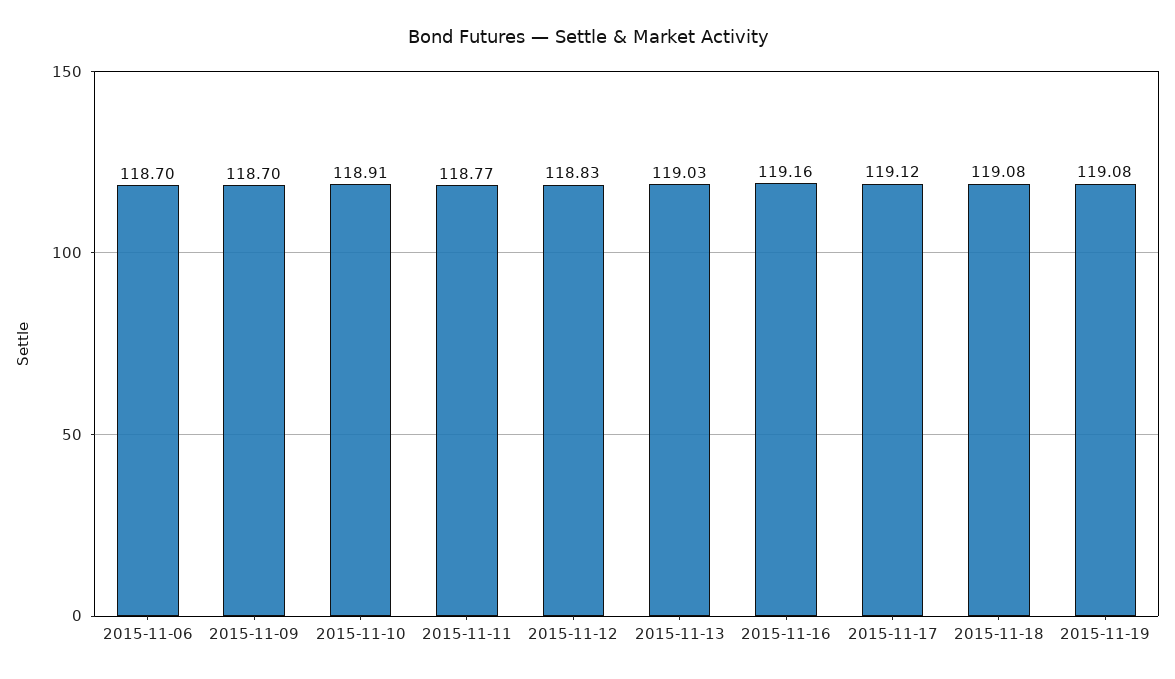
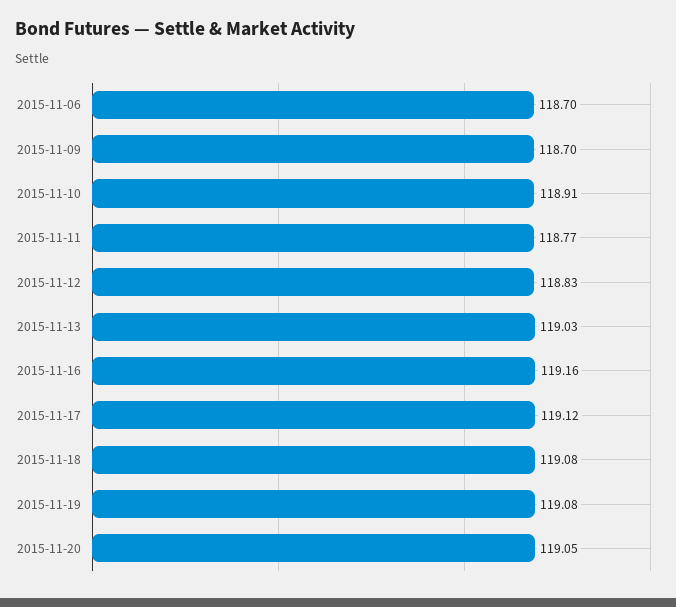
2015-11-20: none -> 119.05

